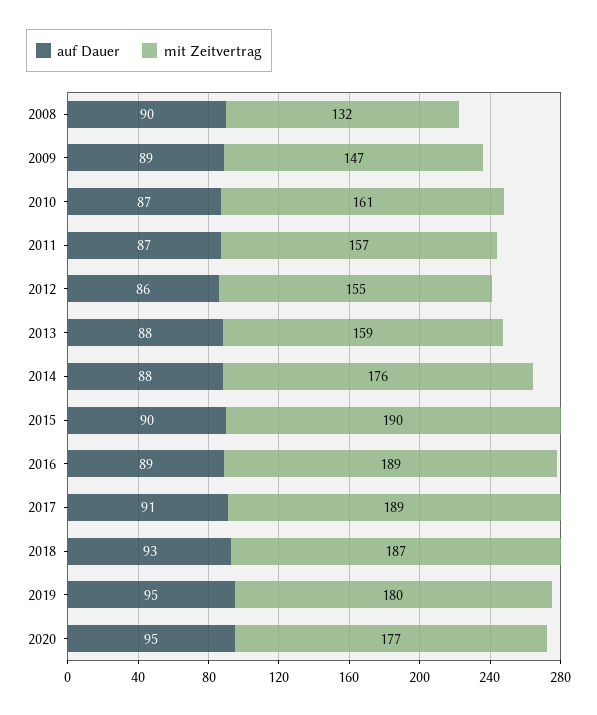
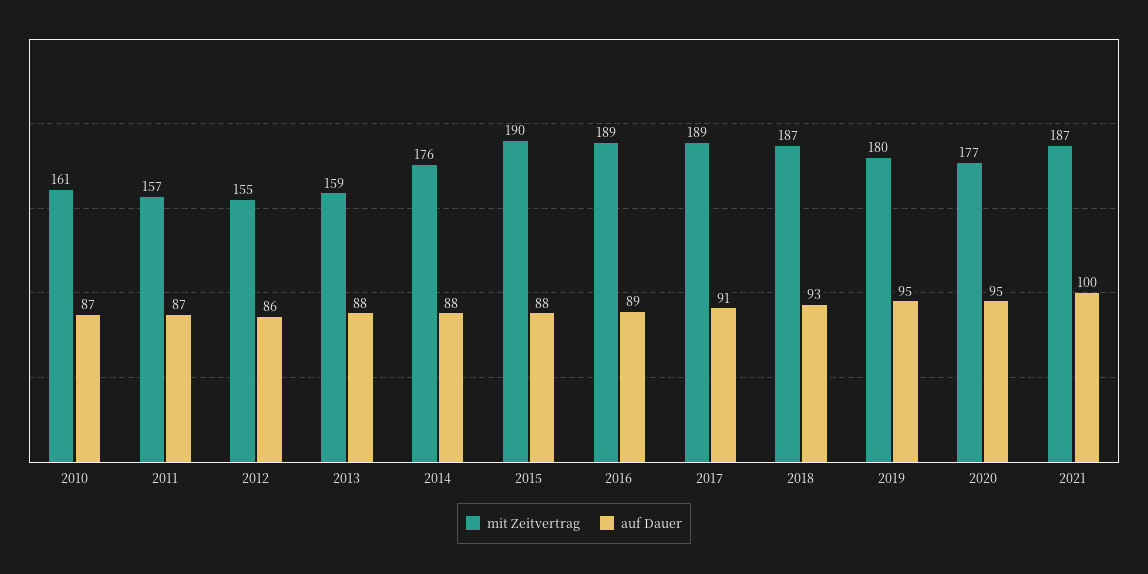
auf Dauer, 2008: 90 -> none
mit Zeitvertrag, 2008: 132 -> none
auf Dauer, 2009: 89 -> none
mit Zeitvertrag, 2009: 147 -> none
auf Dauer, 2015: 90 -> 88
mit Zeitvertrag, 2021: none -> 187
auf Dauer, 2021: none -> 100

